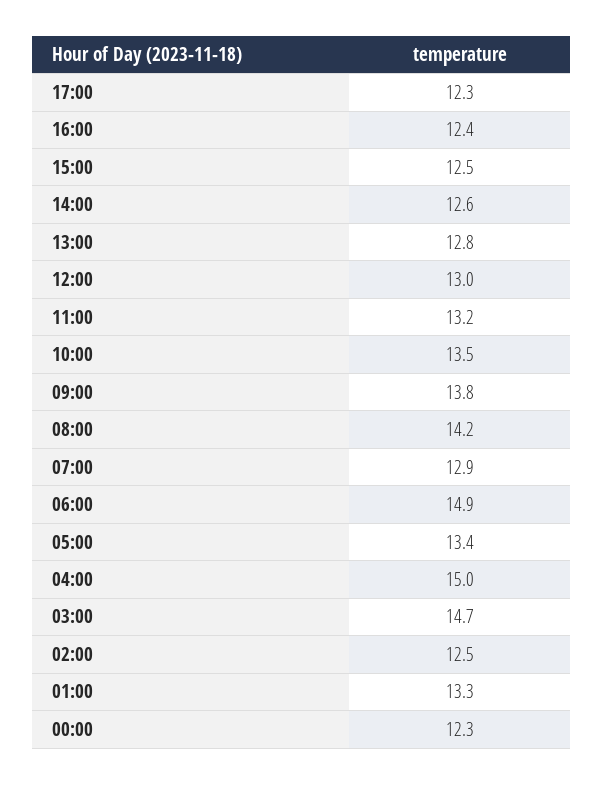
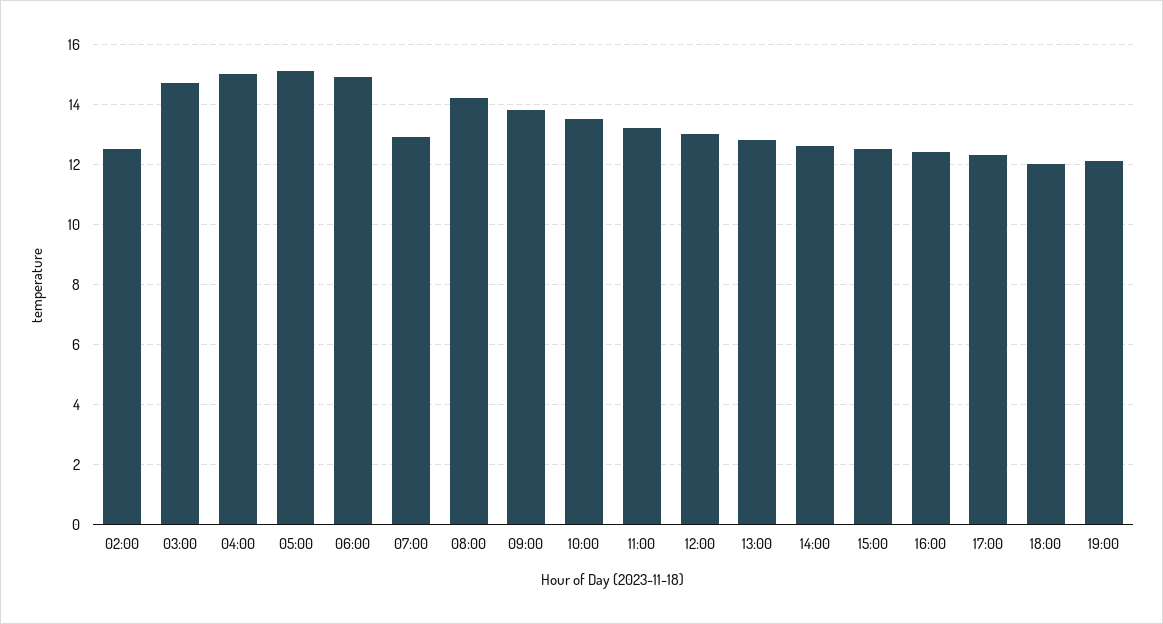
05:00: 13.4 -> 15
01:00: 13.3 -> none
00:00: 12.3 -> none
18:00: none -> 12
19:00: none -> 12

